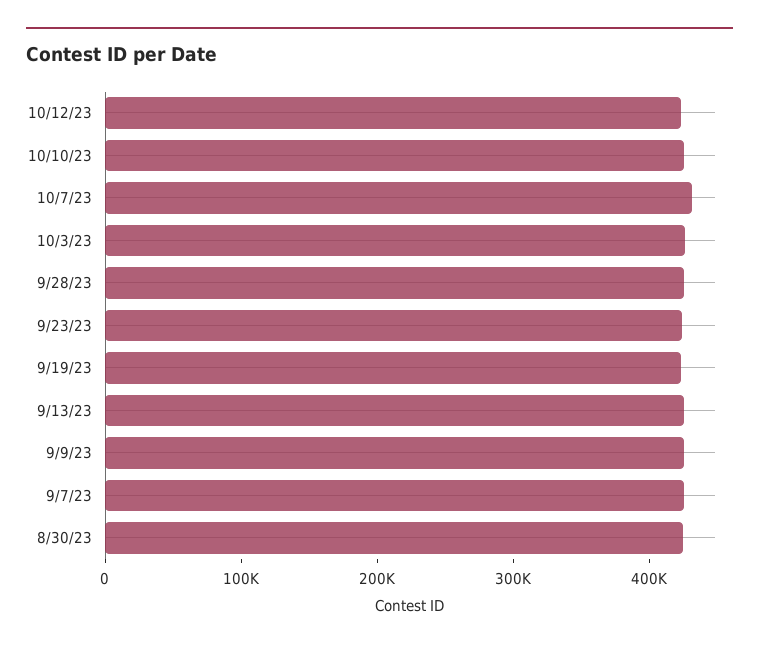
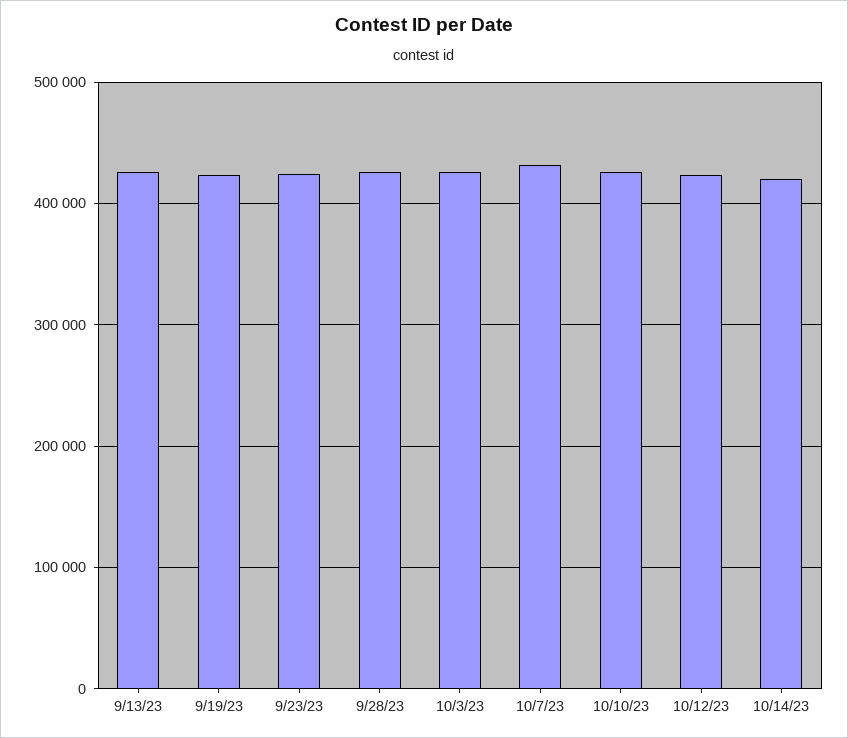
9/9/23: 420000 -> none
9/7/23: 420000 -> none
8/30/23: 420000 -> none
10/14/23: none -> 420000

